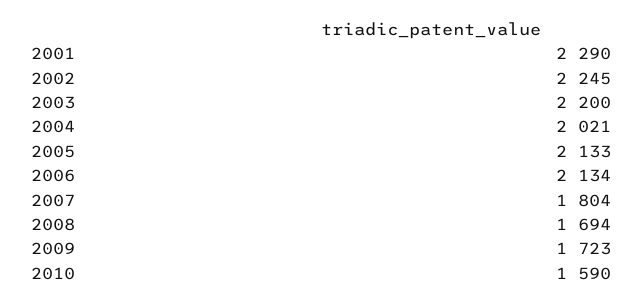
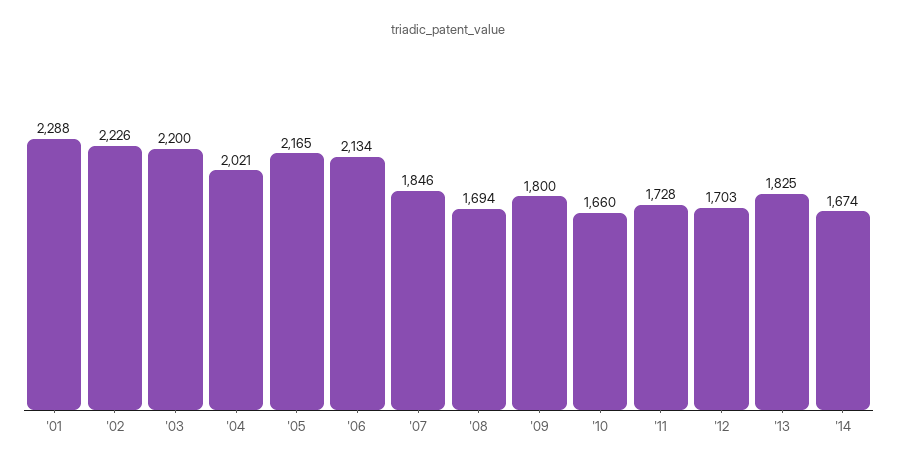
2001: 2290 -> 2288
2002: 2245 -> 2226
2005: 2133 -> 2165
2007: 1804 -> 1846
2009: 1723 -> 1800
2010: 1590 -> 1660
'11: none -> 1728
'12: none -> 1703
'13: none -> 1825
'14: none -> 1674

